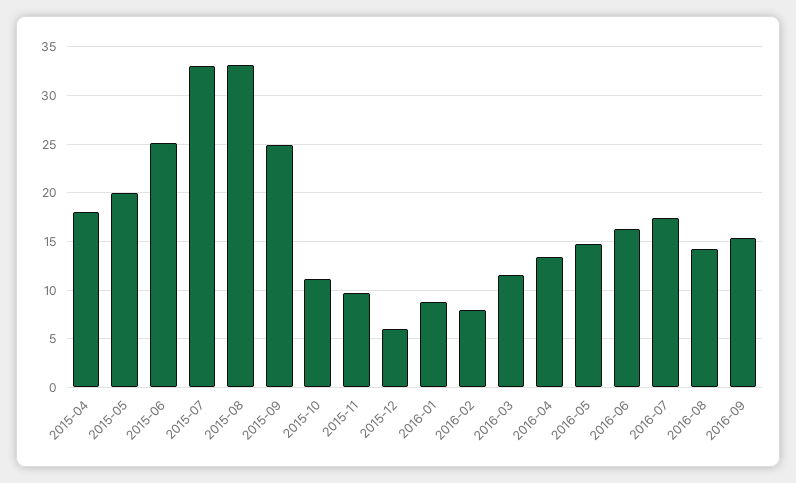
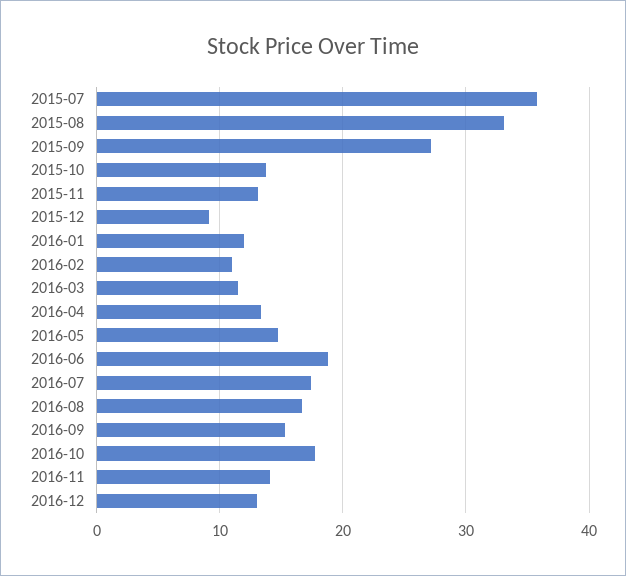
2015-04: 18 -> none
2015-05: 20 -> none
2015-06: 25 -> none
2015-07: 33 -> 36
2015-09: 25 -> 27
2015-10: 11 -> 14
2015-11: 10 -> 13
2015-12: 6 -> 9
2016-01: 9 -> 12
2016-02: 8 -> 11
2016-06: 16 -> 19
2016-08: 14 -> 17
2016-10: none -> 18
2016-11: none -> 14
2016-12: none -> 13

